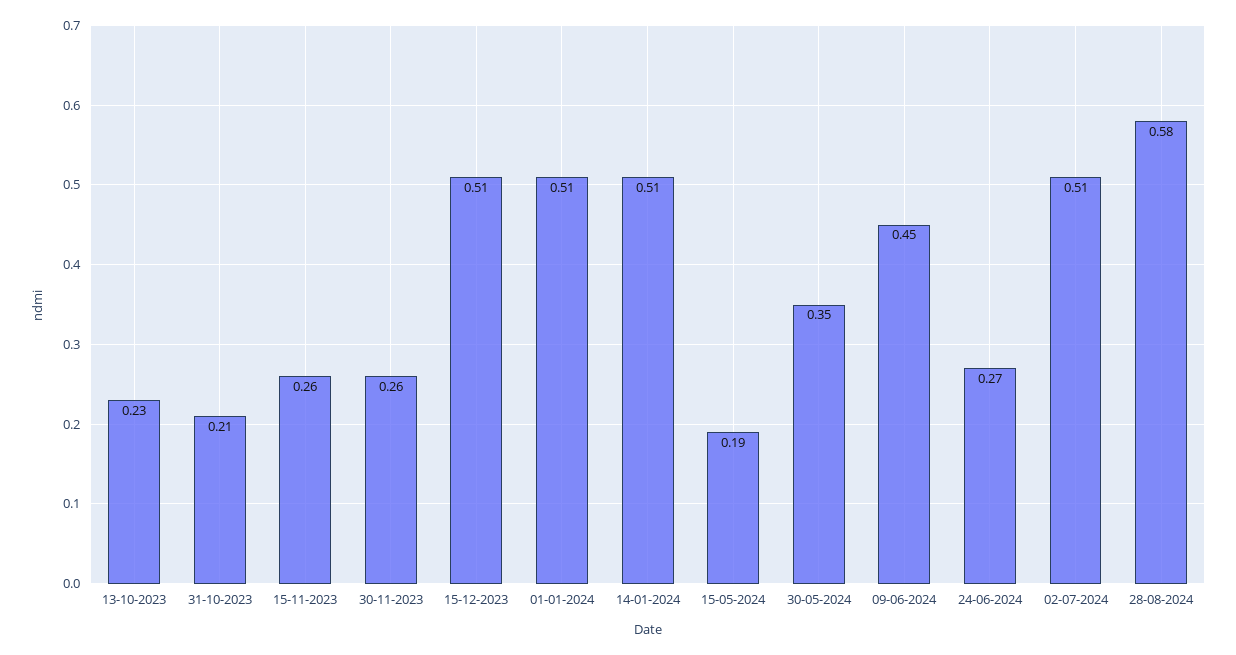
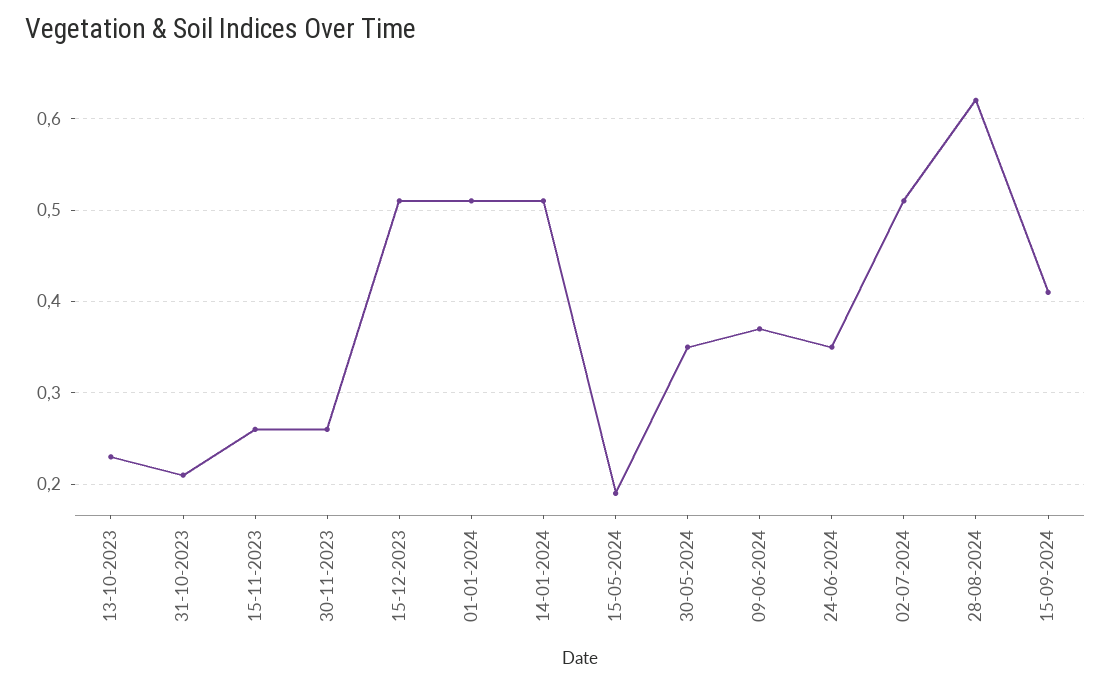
09-06-2024: 0.45 -> 0.37
24-06-2024: 0.27 -> 0.35
28-08-2024: 0.58 -> 0.62
15-09-2024: none -> 0.41

